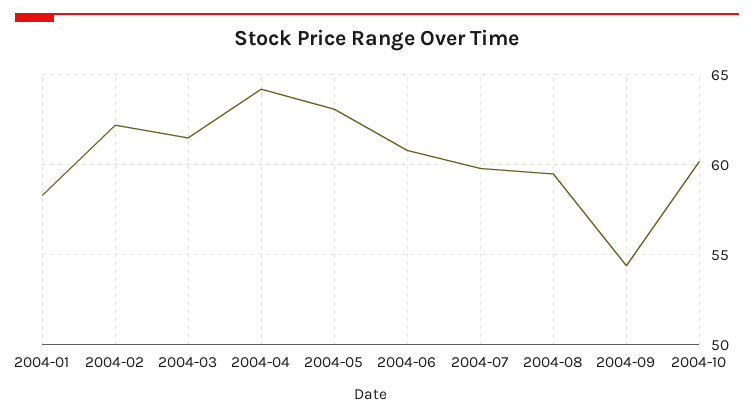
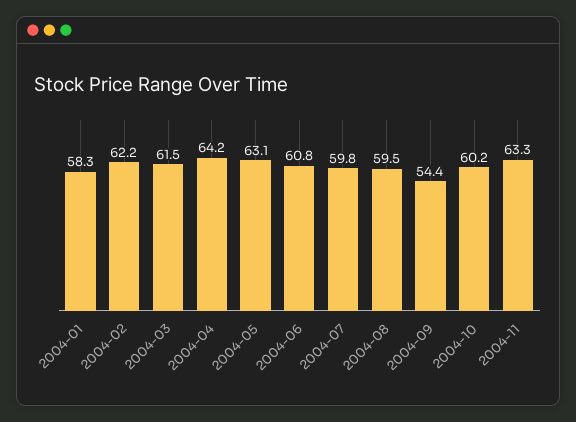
2004-11: none -> 63.3

